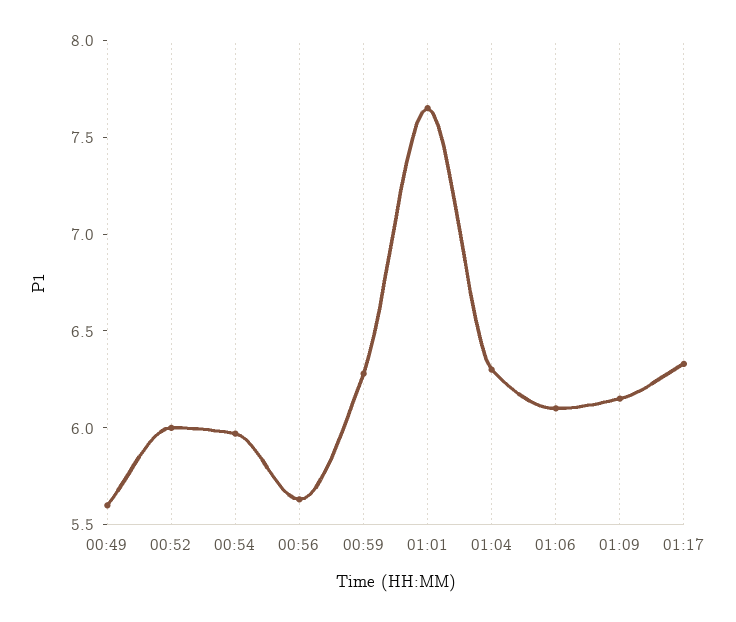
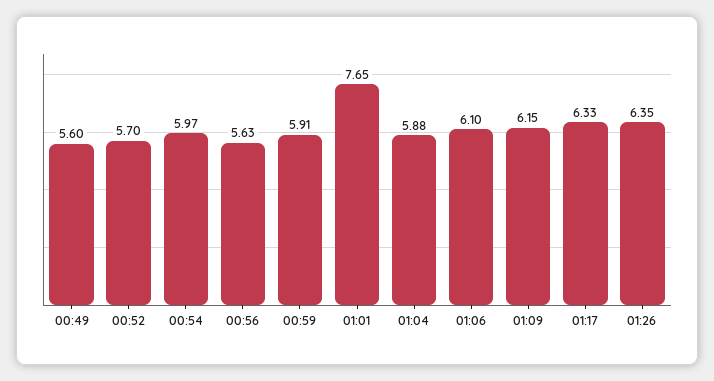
00:52: 6 -> 5.7
00:59: 6.3 -> 5.91
01:04: 6.3 -> 5.88
01:26: none -> 6.35

